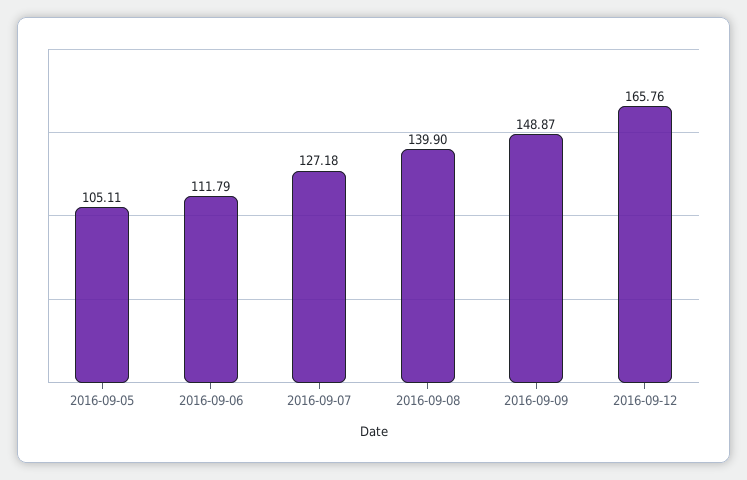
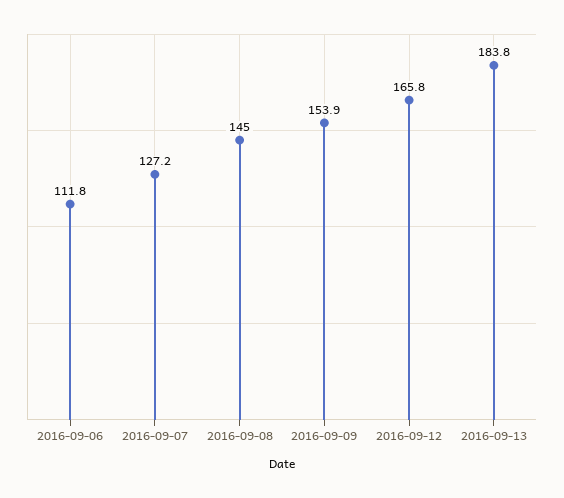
2016-09-05: 105.11 -> none
2016-09-08: 139.9 -> 145
2016-09-09: 148.87 -> 153.9
2016-09-13: none -> 183.8

